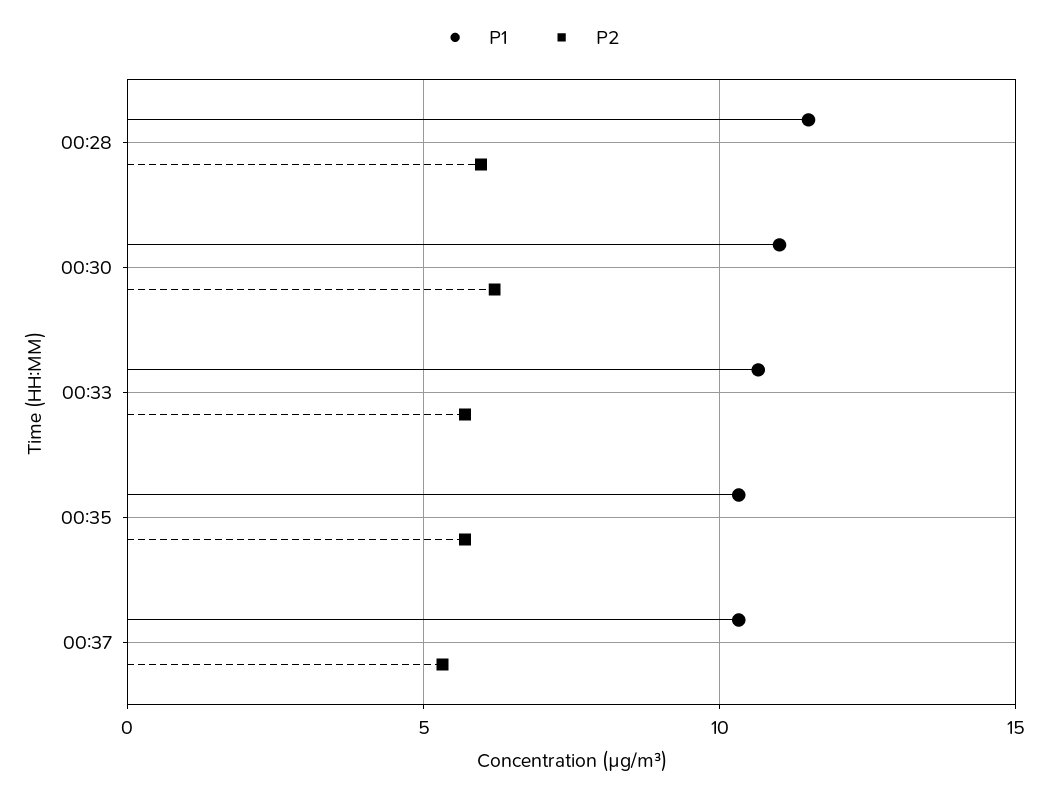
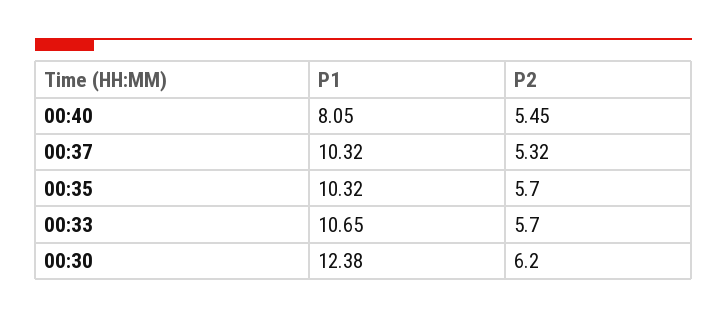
P1, 00:28: 11.5 -> none
P2, 00:28: 6 -> none
P1, 00:30: 11 -> 12.38
P1, 00:40: none -> 8.05
P2, 00:40: none -> 5.45

